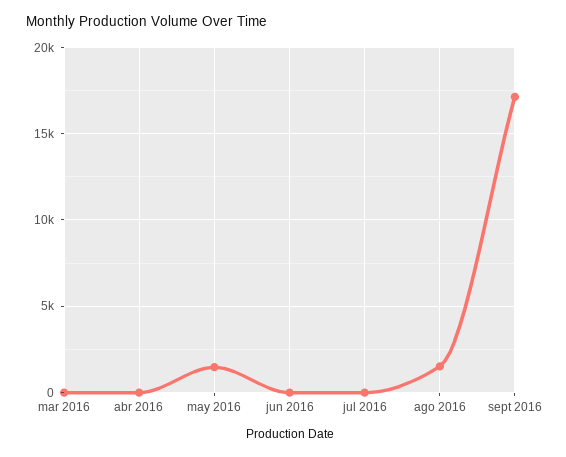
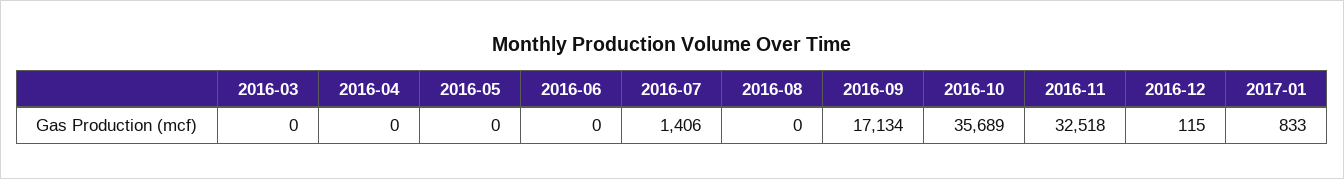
may 2016: 1500 -> 0
jul 2016: 0 -> 1406
ago 2016: 1500 -> 0
2016-10: none -> 35689
2016-11: none -> 32518
2016-12: none -> 115
2017-01: none -> 833

